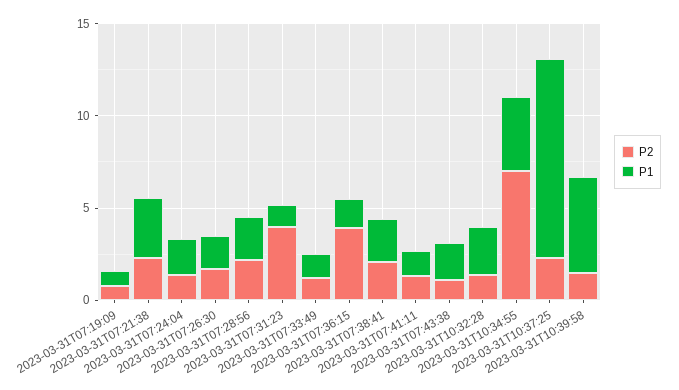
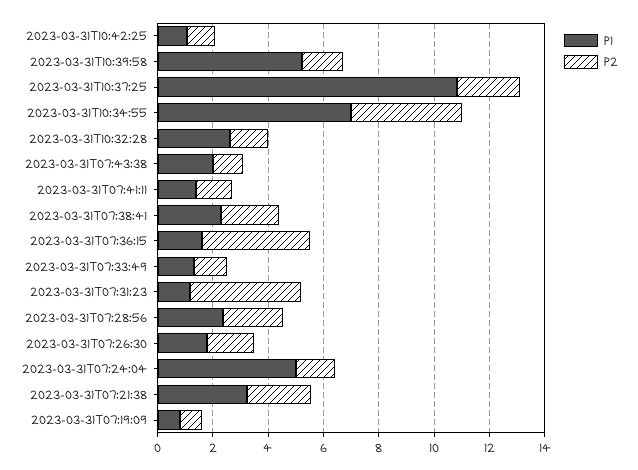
P1, 2023-03-31T07:24:04: 2 -> 5
P2, 2023-03-31T10:34:55: 7 -> 4
P1, 2023-03-31T10:34:55: 4 -> 7
P1, 2023-03-31T10:42:25: none -> 1
P2, 2023-03-31T10:42:25: none -> 1

